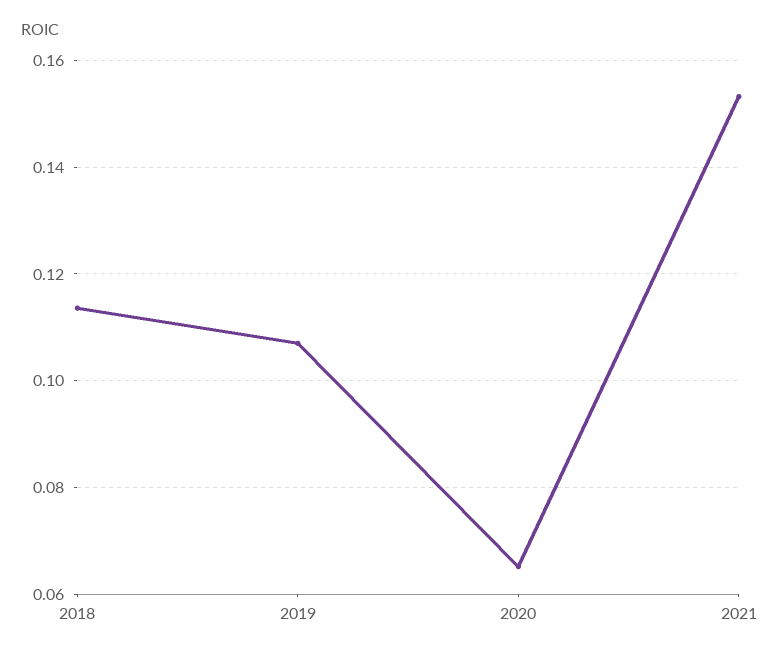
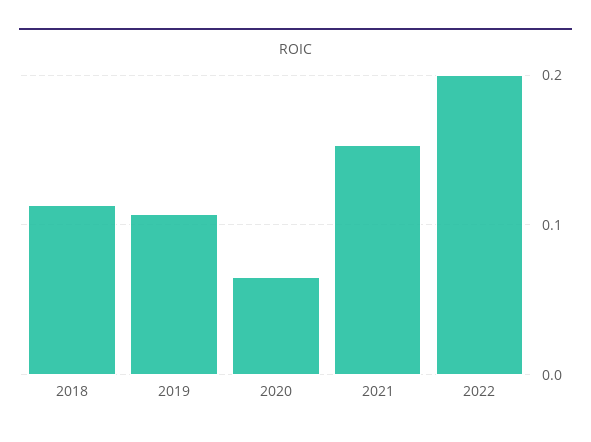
2022: none -> 0.2

